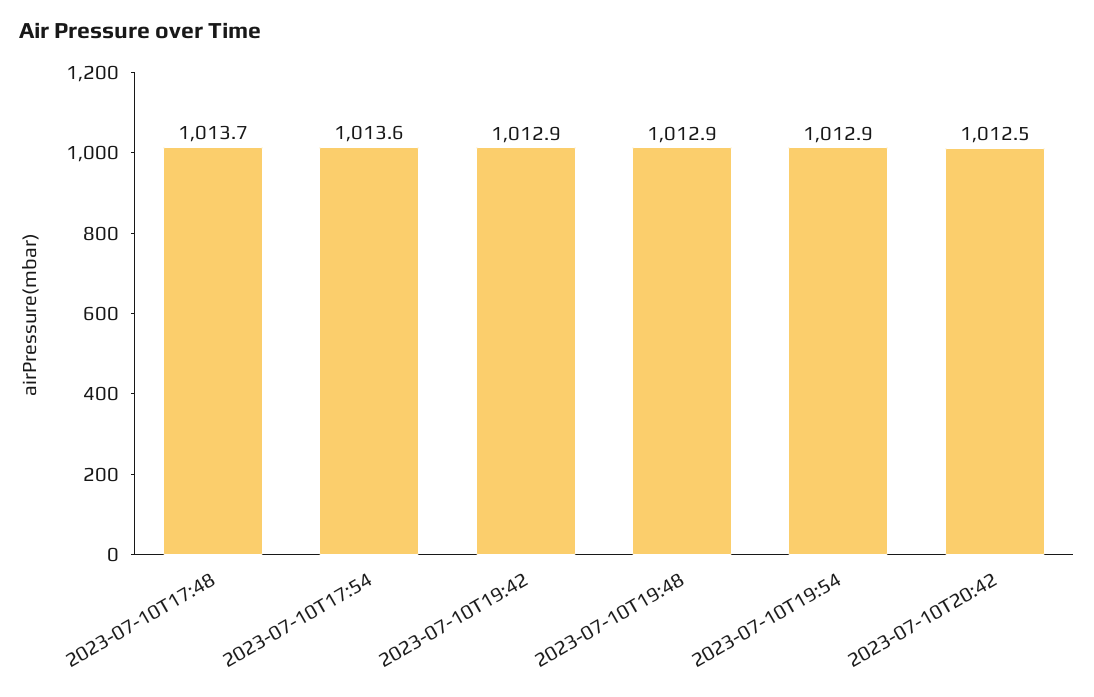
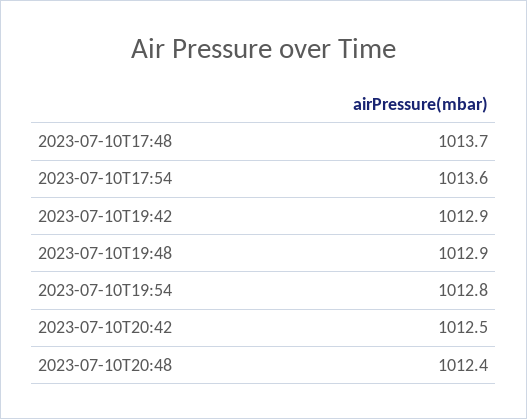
2023-07-10T19:54: 1012.9 -> 1012.8
2023-07-10T20:48: none -> 1012.4

